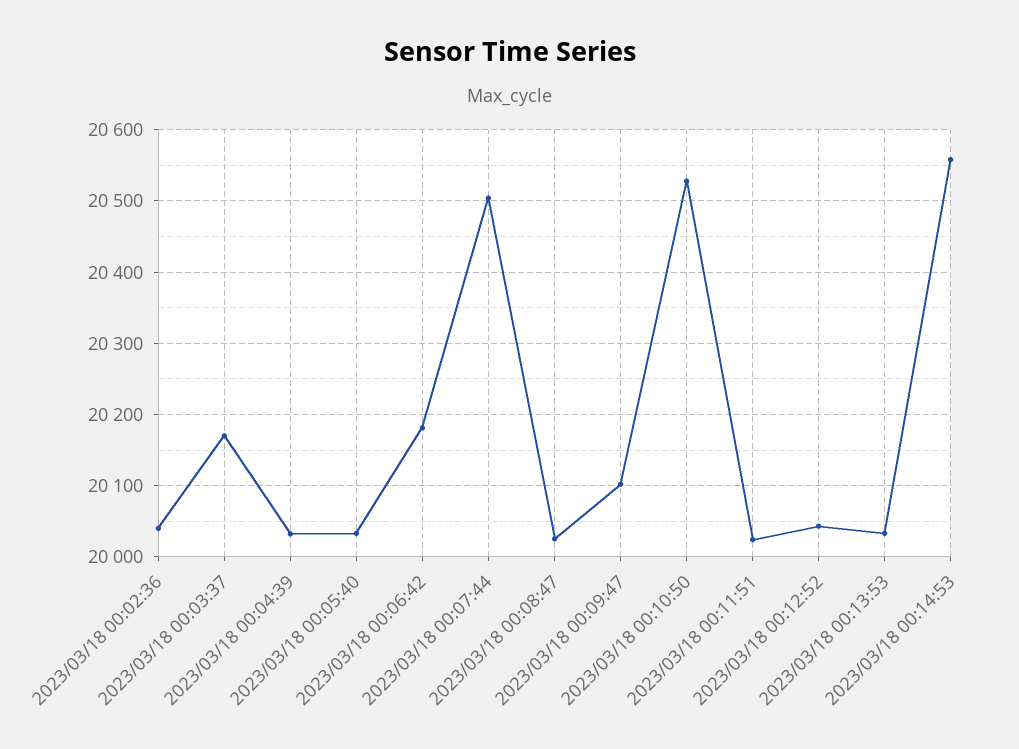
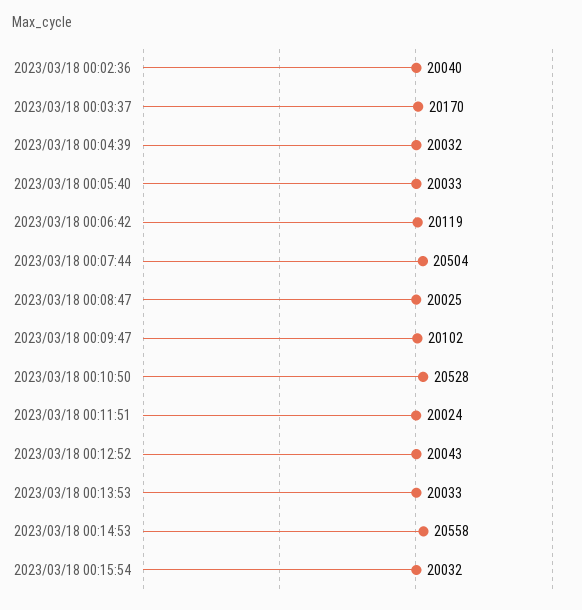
2023/03/18 00:06:42: 20180 -> 20119
2023/03/18 00:15:54: none -> 20032

